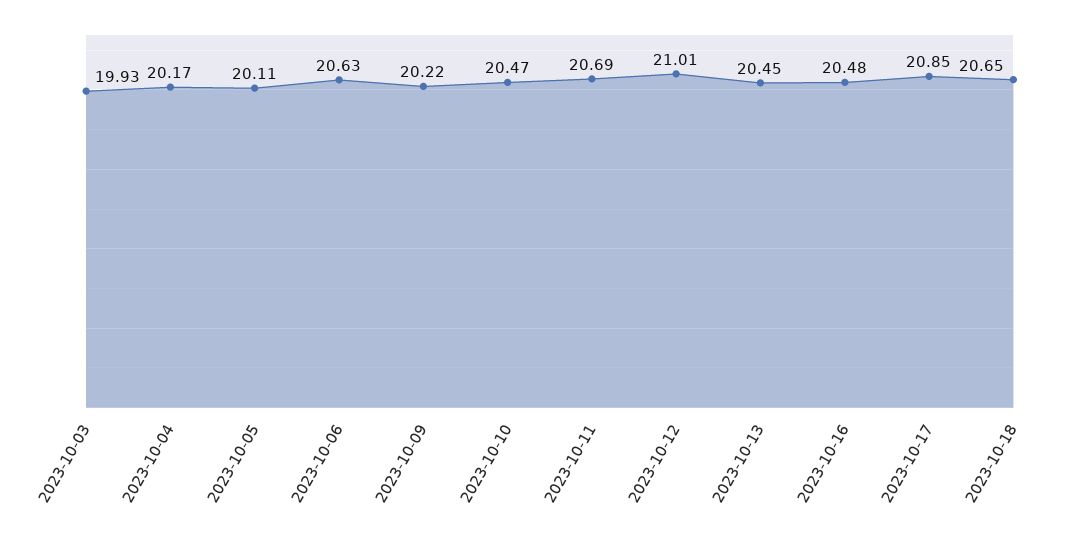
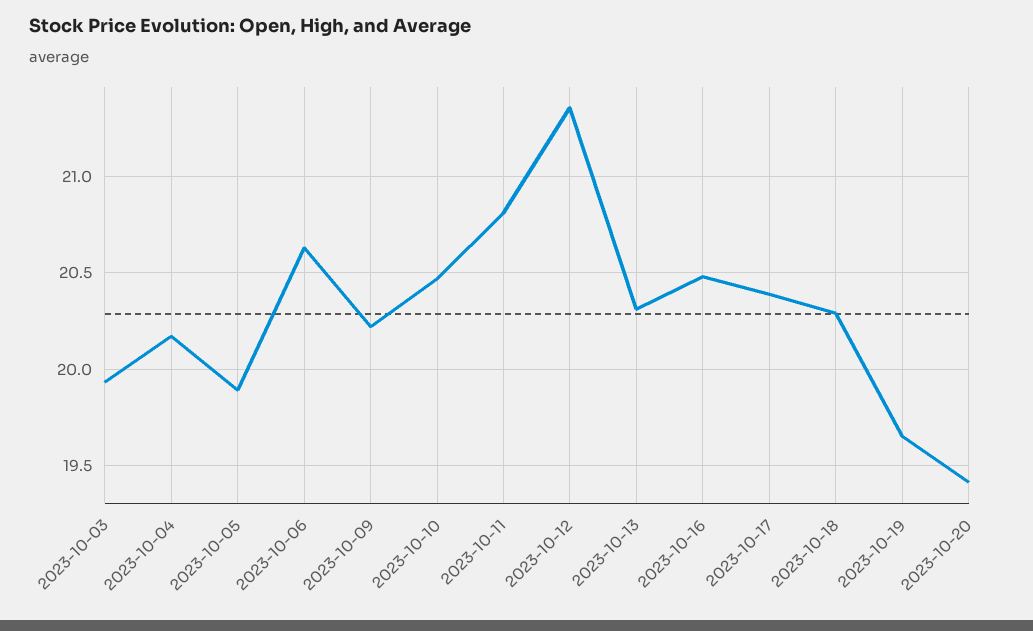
2023-10-05: 20.11 -> 19.9
2023-10-11: 20.69 -> 20.8
2023-10-12: 21.01 -> 21.35
2023-10-13: 20.45 -> 20.3
2023-10-17: 20.85 -> 20.4
2023-10-18: 20.65 -> 20.3
2023-10-19: none -> 19.65
2023-10-20: none -> 19.4

